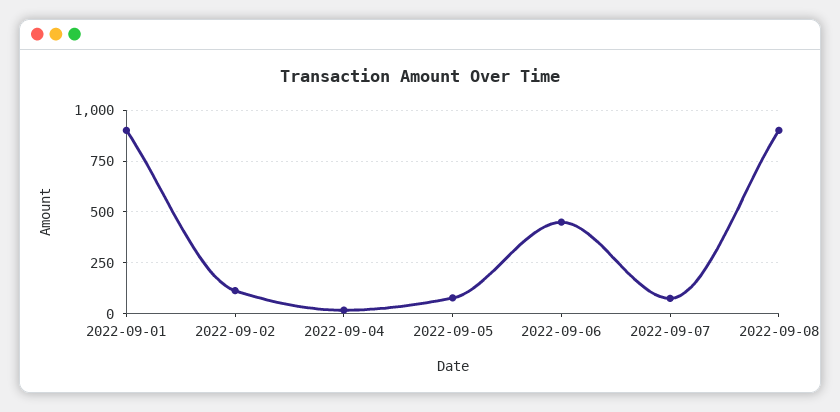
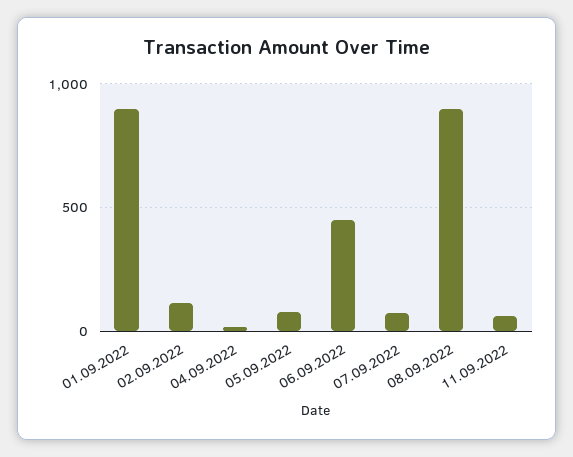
11.09.2022: none -> 50

